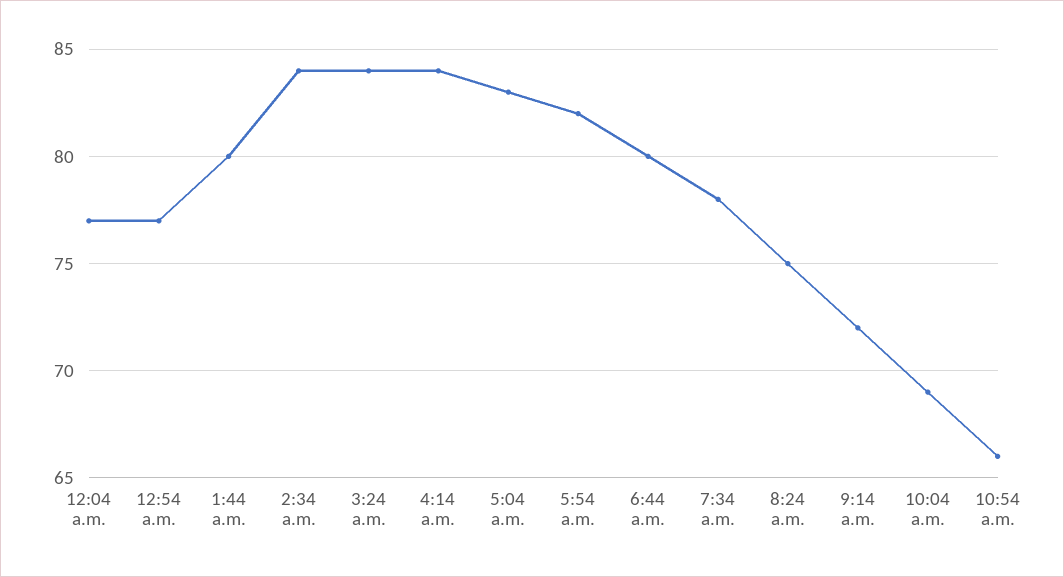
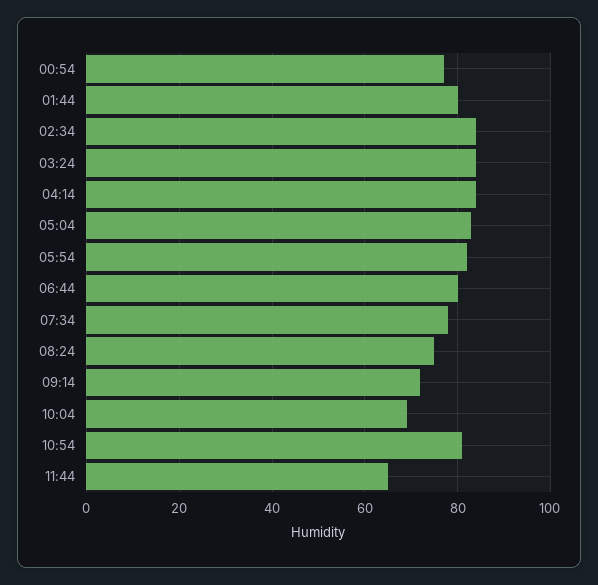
12:04 a.m.: 77 -> none
10:54 a.m.: 66 -> 80
11:44: none -> 65

